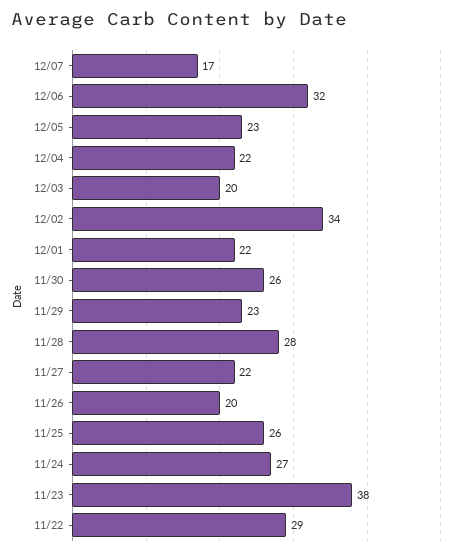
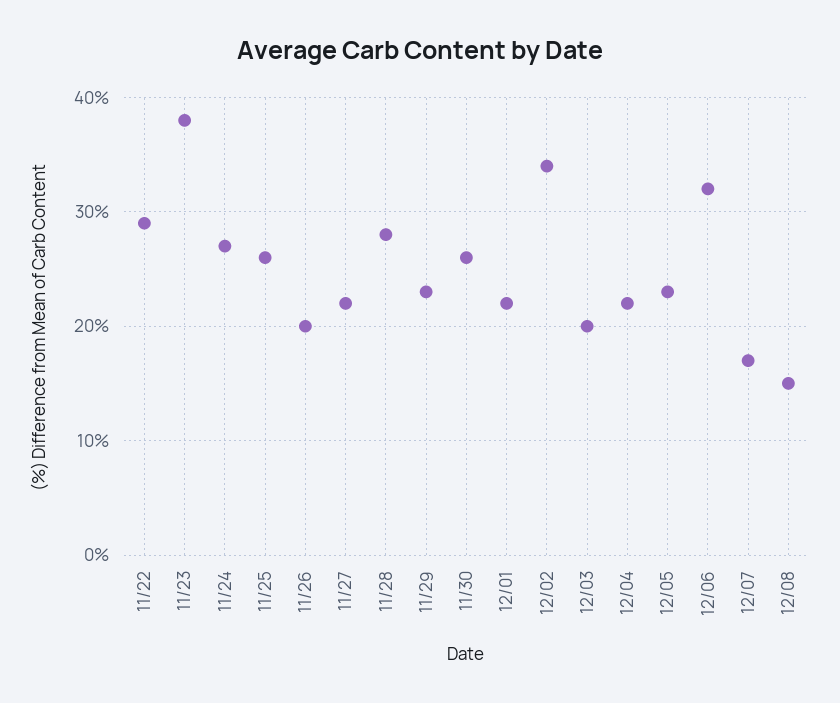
12/08: none -> 15

